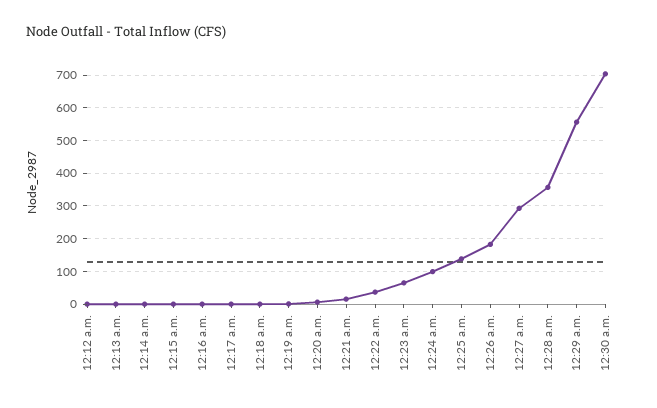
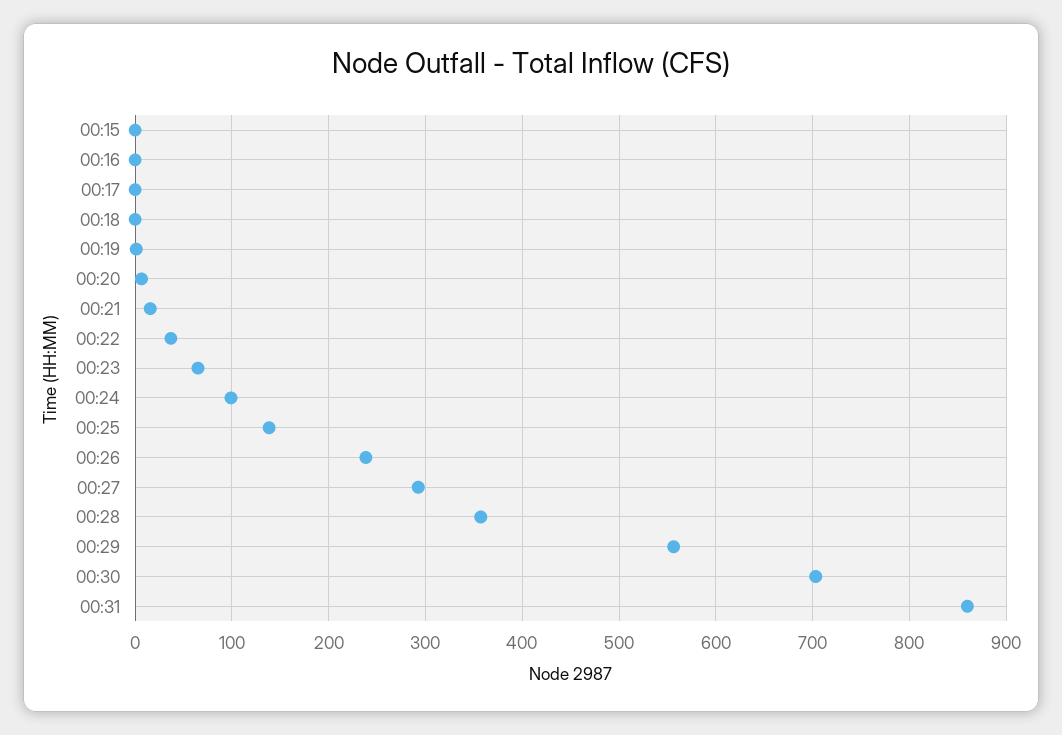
12:12 a.m.: 0 -> none
12:13 a.m.: 0 -> none
12:14 a.m.: 0 -> none
12:26 a.m.: 180 -> 240
00:31: none -> 860

